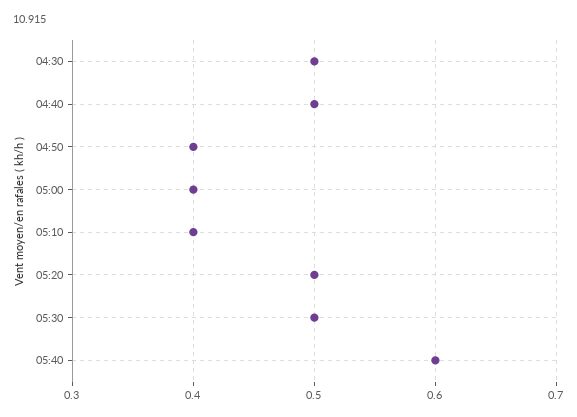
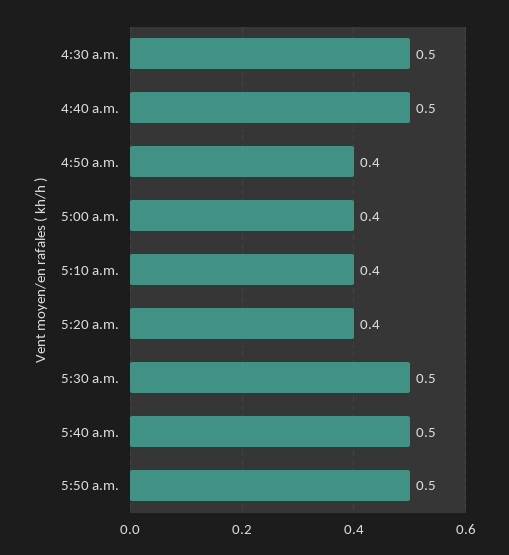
05:20: 0.5 -> 0.4
05:40: 0.6 -> 0.5
5:50 a.m.: none -> 0.5

